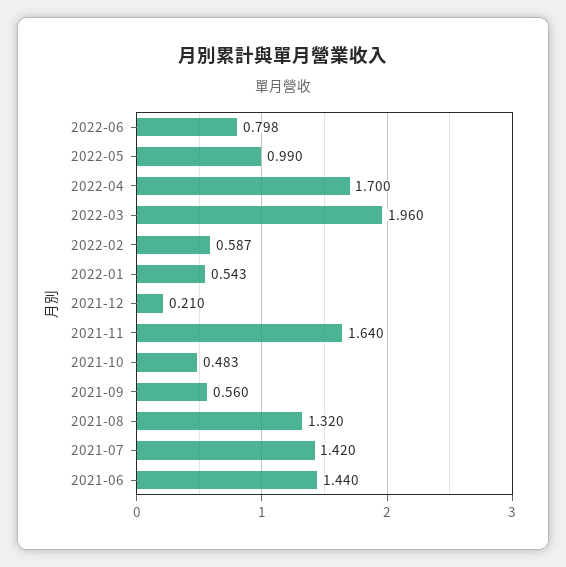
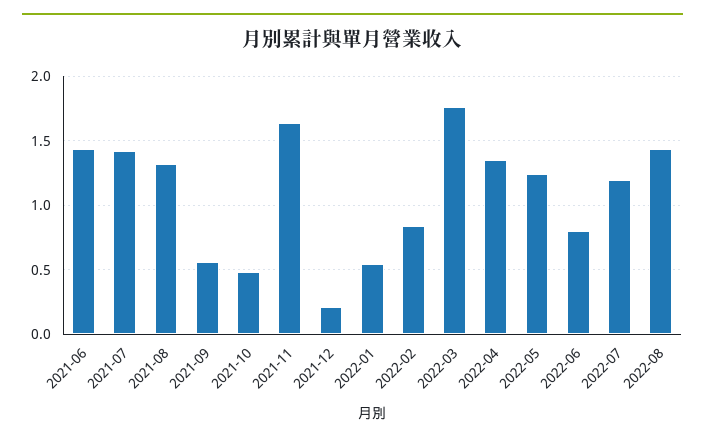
2022-05: 0.99 -> 1.25
2022-04: 1.7 -> 1.35
2022-03: 1.96 -> 1.75
2022-02: 0.587 -> 0.85
2022-07: none -> 1.2
2022-08: none -> 1.45

